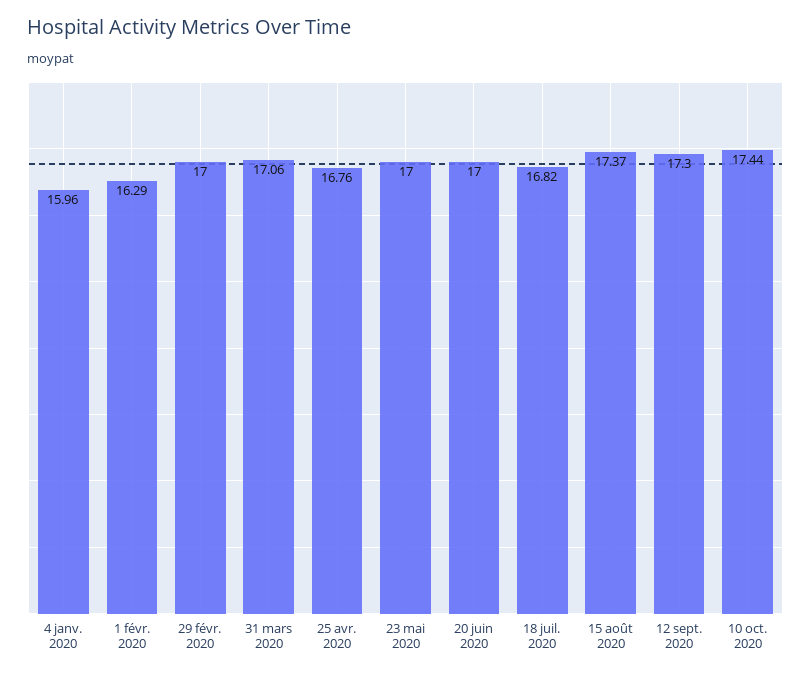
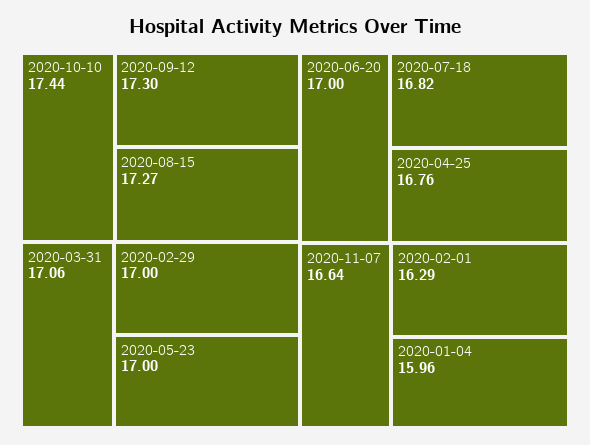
15 août 2020: 17.37 -> 17.27
2020-11-07: none -> 16.64

